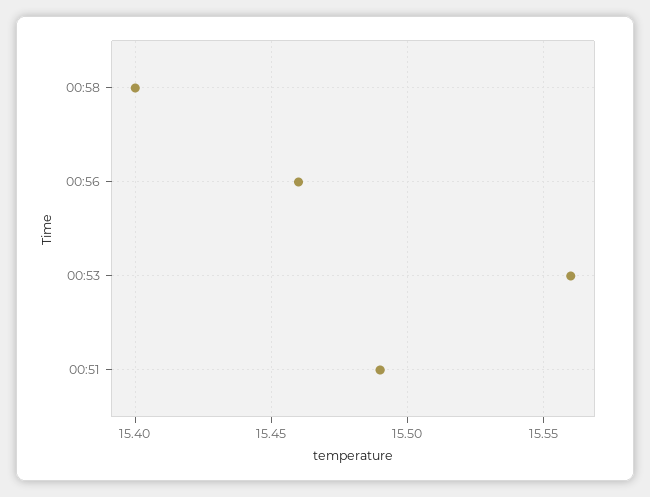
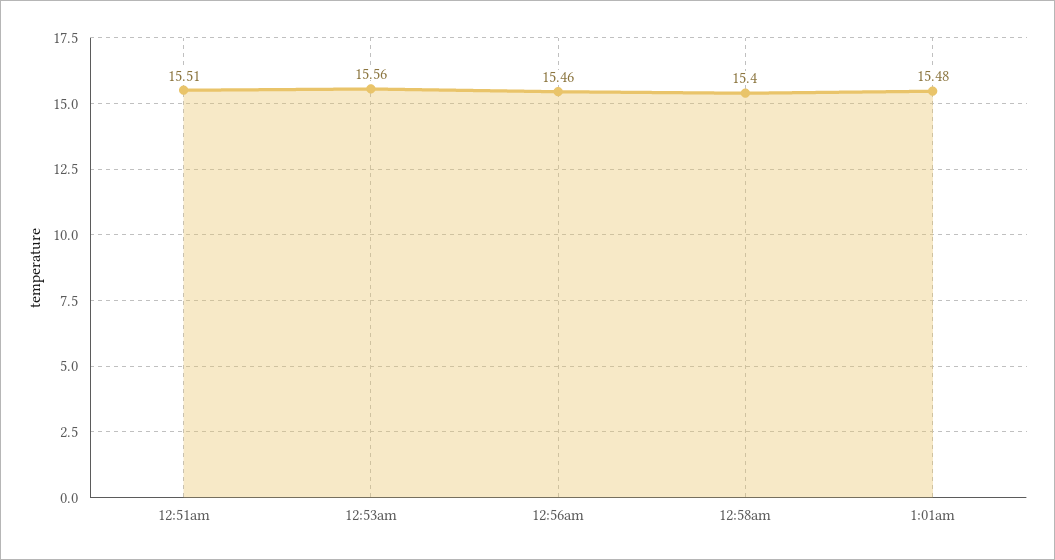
00:51: 15.49 -> 15.51
1:01am: none -> 15.48

